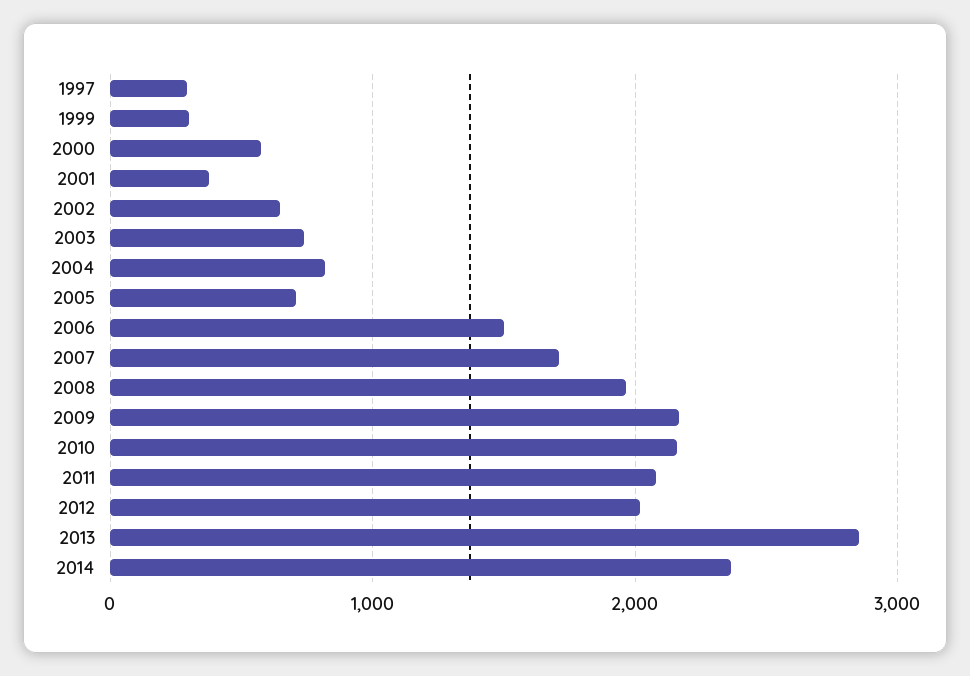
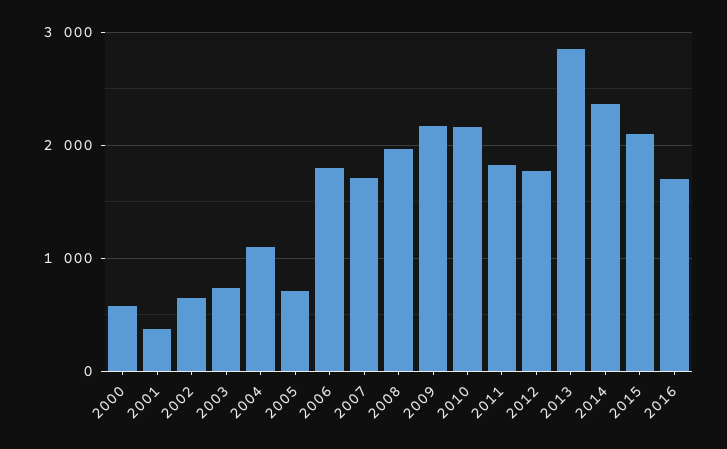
1997: 300 -> none
1999: 300 -> none
2004: 800 -> 1100
2006: 1500 -> 1800
2011: 2100 -> 1800
2012: 2000 -> 1800
2015: none -> 2100
2016: none -> 1700

